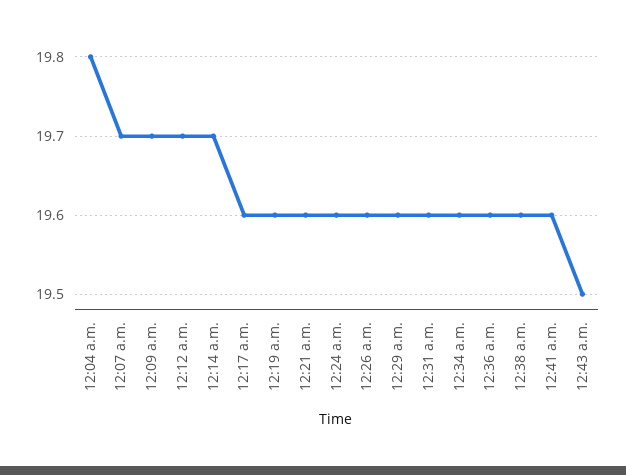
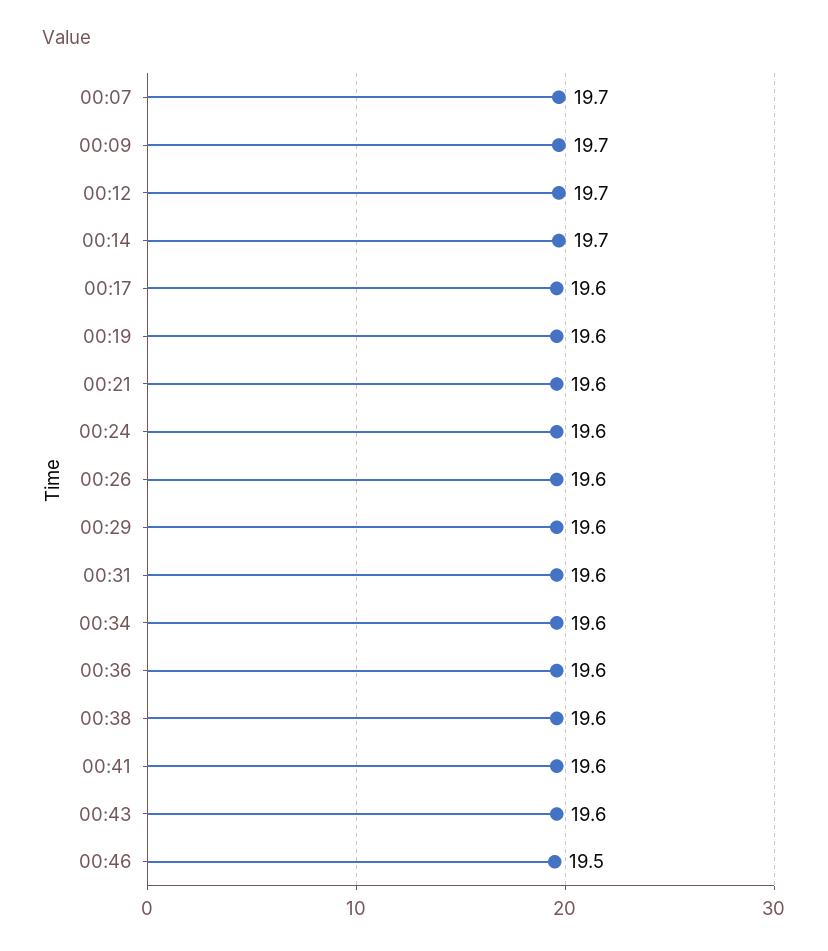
12:04 a.m.: 19.8 -> none
12:43 a.m.: 19.5 -> 19.6
00:46: none -> 19.5

